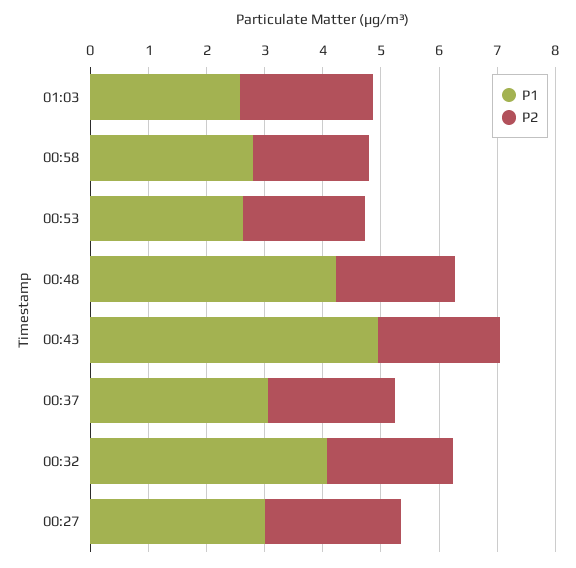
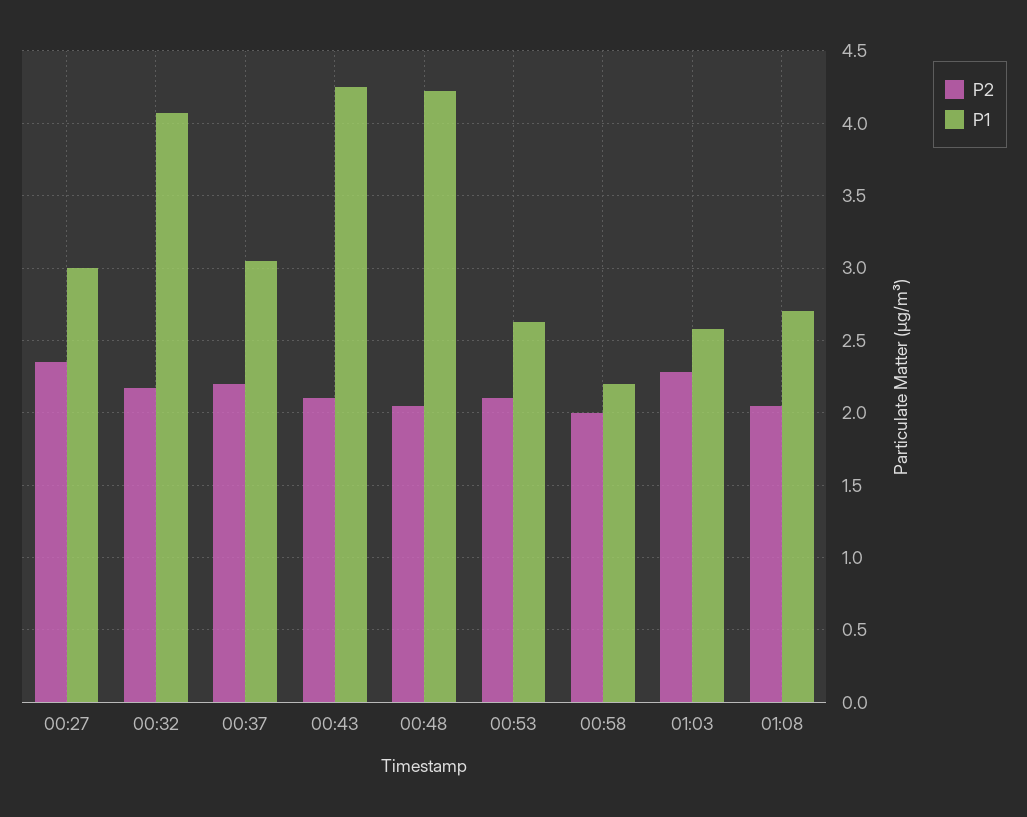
P1, 00:58: 2.8 -> 2.2
P1, 00:43: 5 -> 4.25
P2, 01:08: none -> 2.05
P1, 01:08: none -> 2.7

